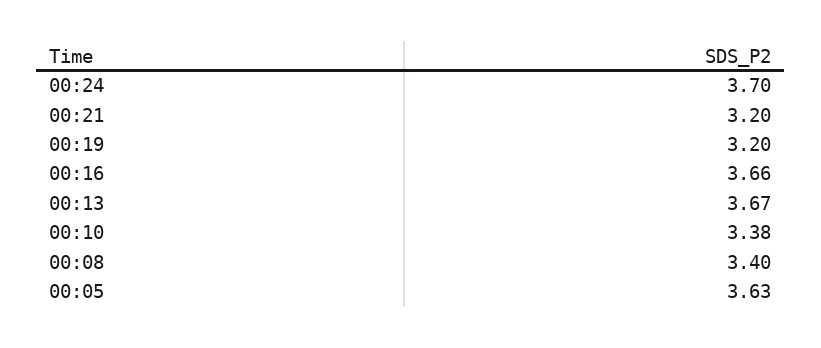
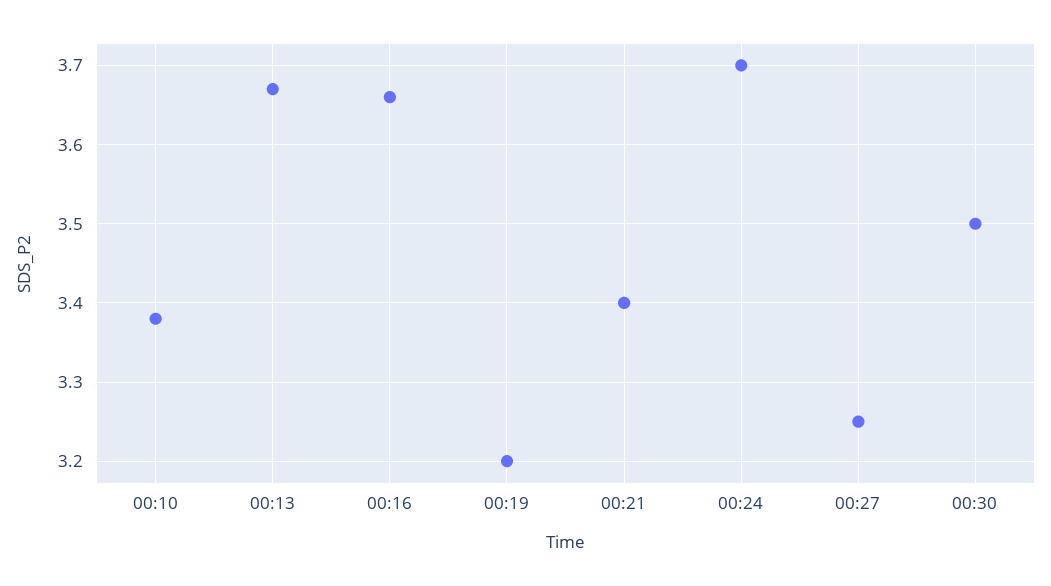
00:21: 3.2 -> 3.4
00:08: 3.4 -> none
00:05: 3.63 -> none
00:27: none -> 3.25
00:30: none -> 3.5

